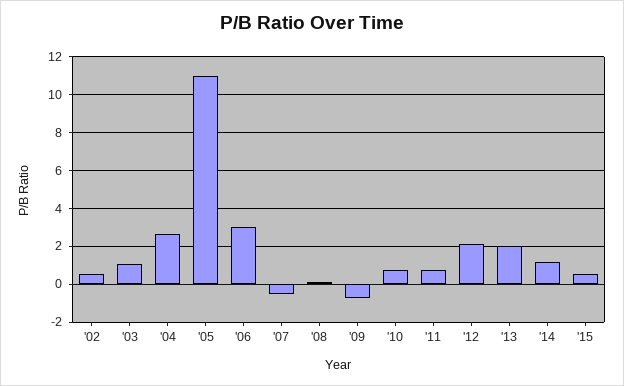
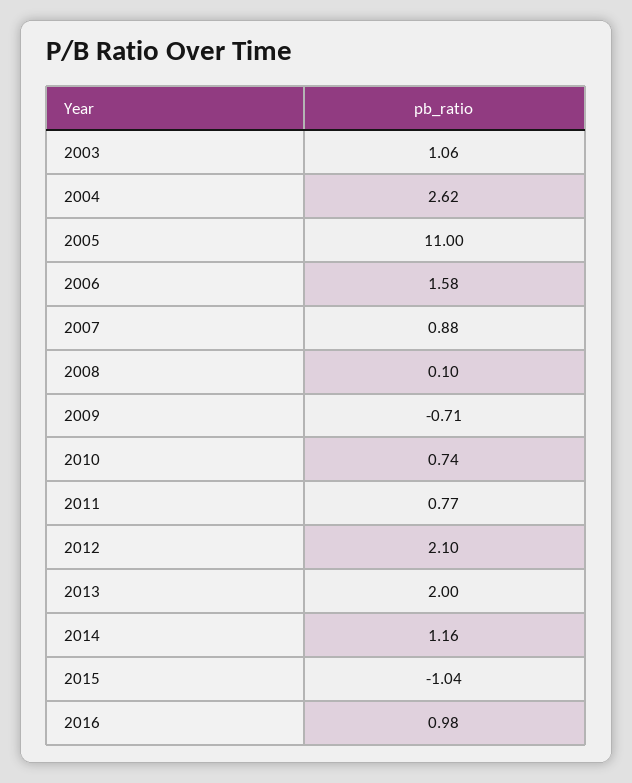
'02: 0.5 -> none
'06: 3 -> 1.58
'07: -0.5 -> 0.88
'15: 0.5 -> -1.04
2016: none -> 0.98

